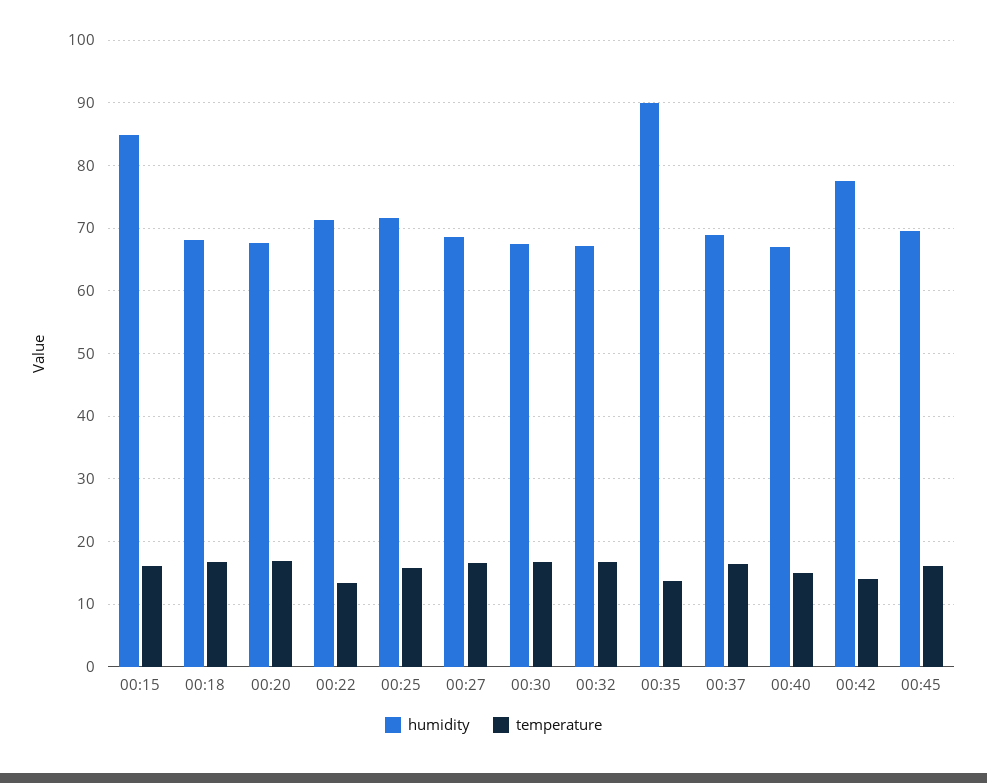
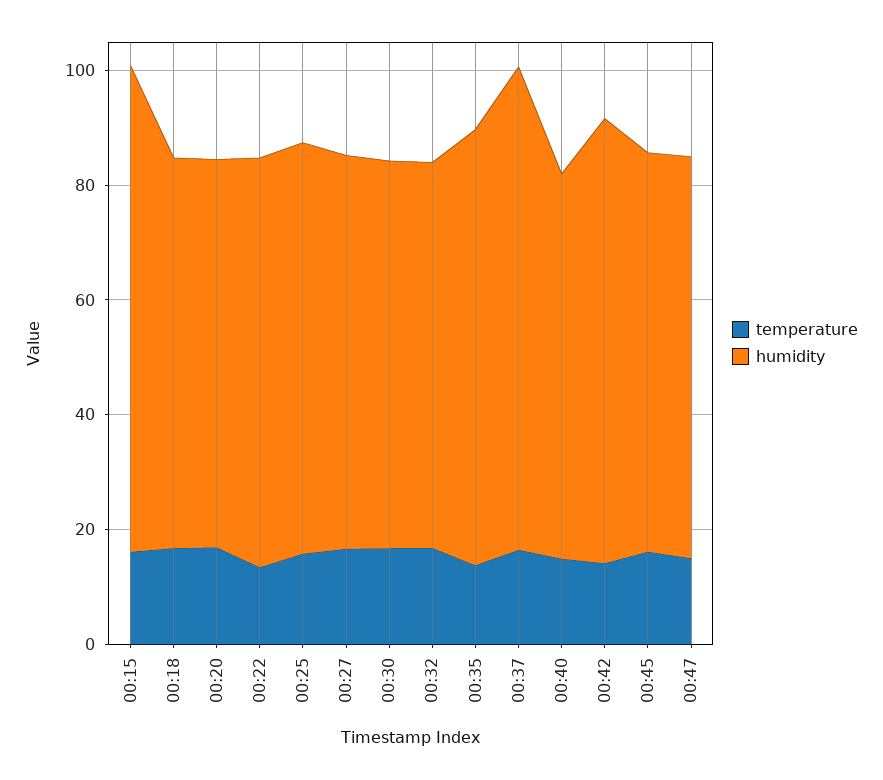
humidity, 00:35: 90 -> 75
humidity, 00:37: 69 -> 85
temperature, 00:47: none -> 15
humidity, 00:47: none -> 70

